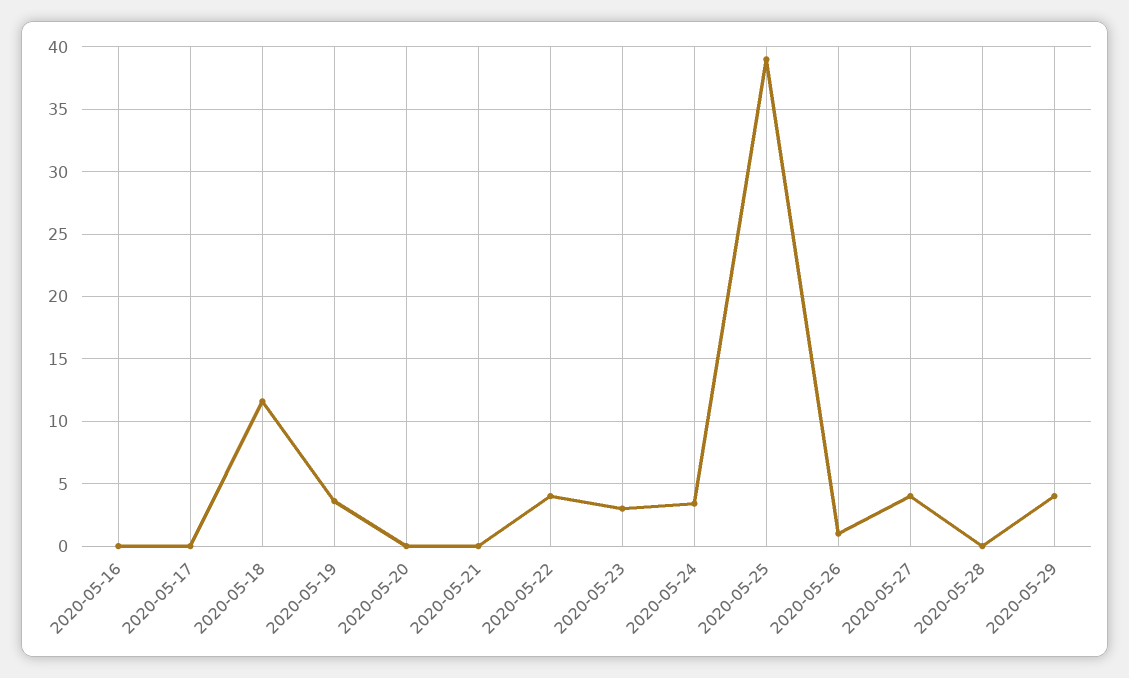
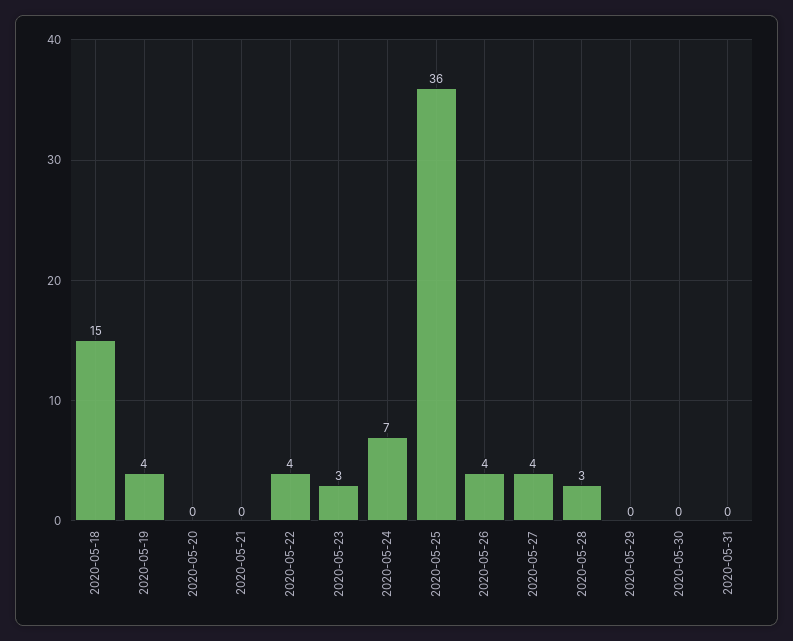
2020-05-16: 0 -> none
2020-05-17: 0 -> none
2020-05-18: 11.5 -> 15
2020-05-24: 3.5 -> 7
2020-05-25: 39 -> 36
2020-05-26: 1 -> 4
2020-05-28: 0 -> 3
2020-05-29: 4 -> 0
2020-05-30: none -> 0
2020-05-31: none -> 0

